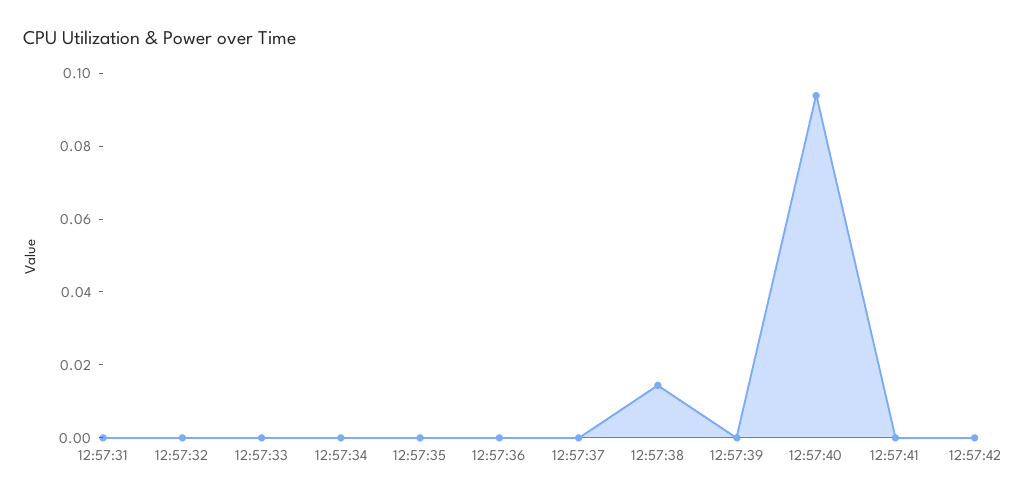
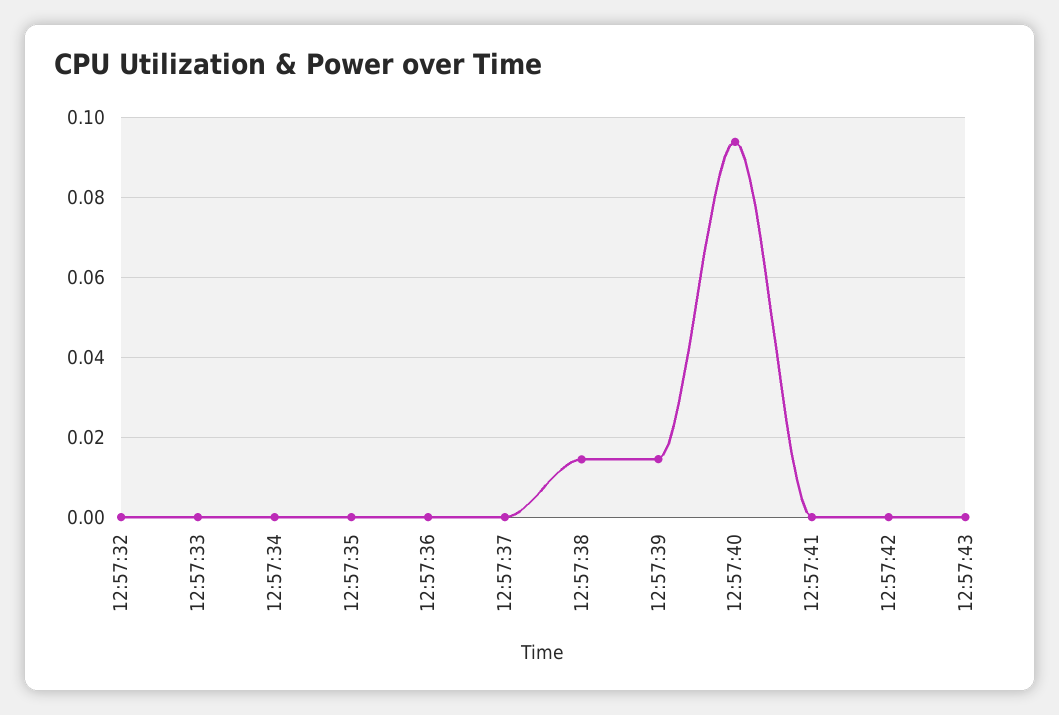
12:57:31: 0 -> none
12:57:39: 0 -> 0.014
12:57:43: none -> 0

